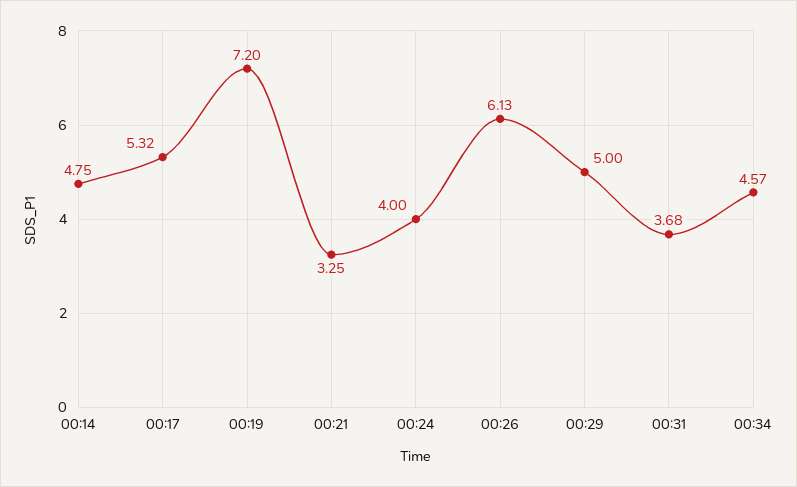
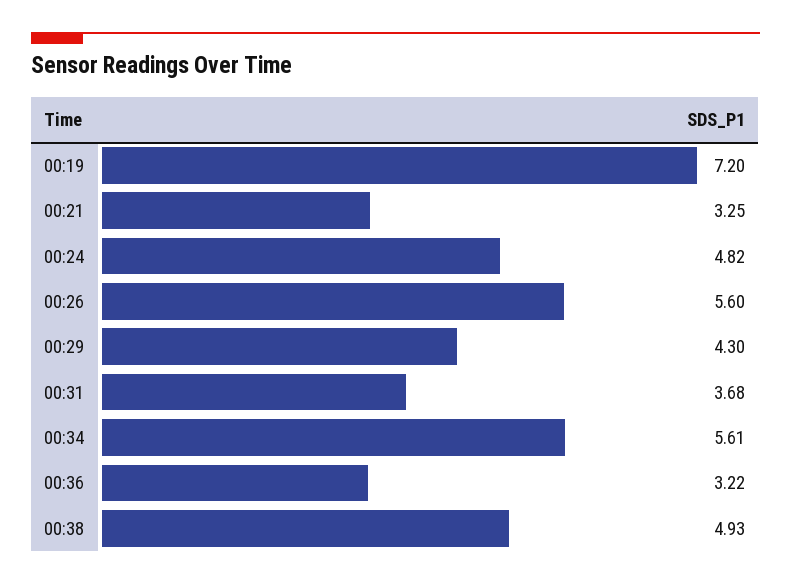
00:14: 4.75 -> none
00:17: 5.32 -> none
00:24: 4 -> 4.82
00:26: 6.13 -> 5.6
00:29: 5 -> 4.3
00:34: 4.57 -> 5.61
00:36: none -> 3.22
00:38: none -> 4.93

